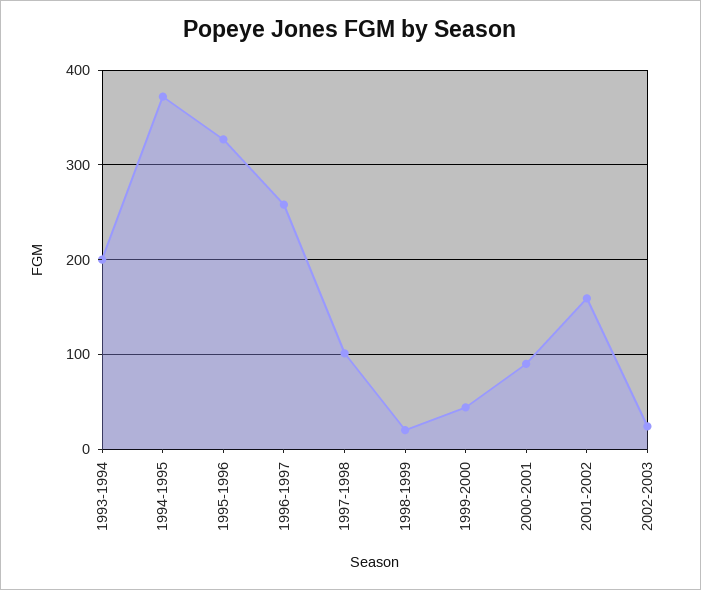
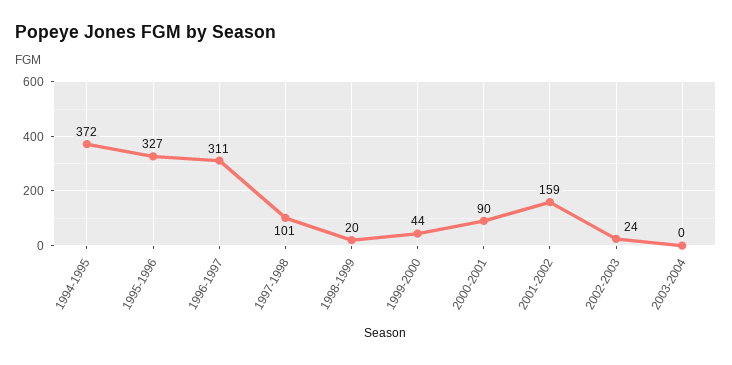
1993-1994: 200 -> none
1996-1997: 260 -> 311
2003-2004: none -> 0

